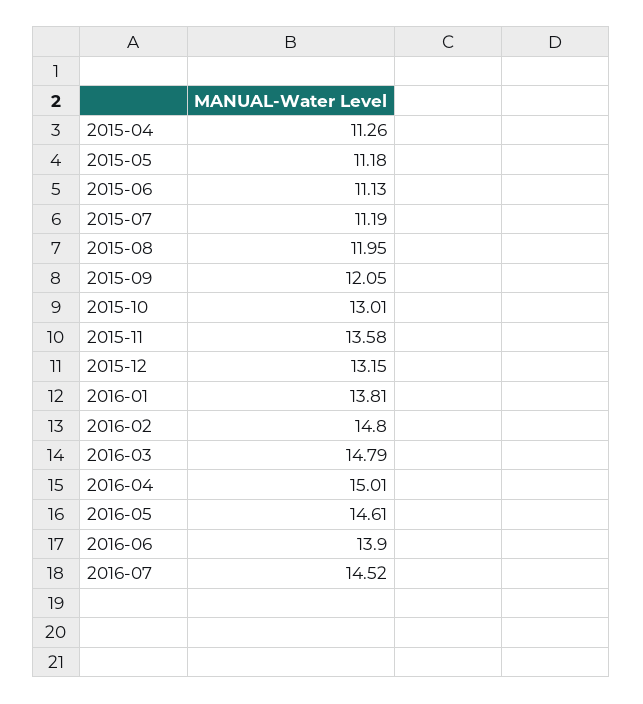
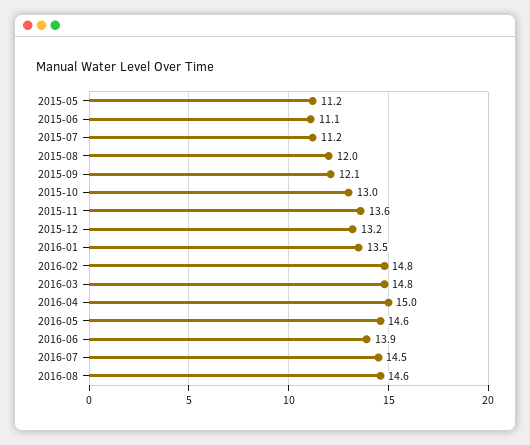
2015-04: 11.26 -> none
2016-01: 13.81 -> 13.5
2016-08: none -> 14.6

